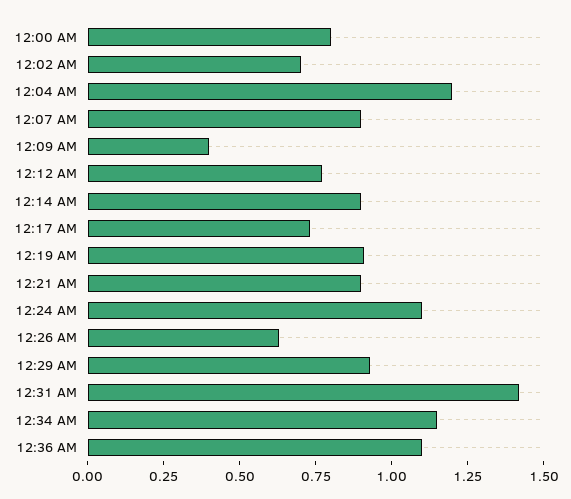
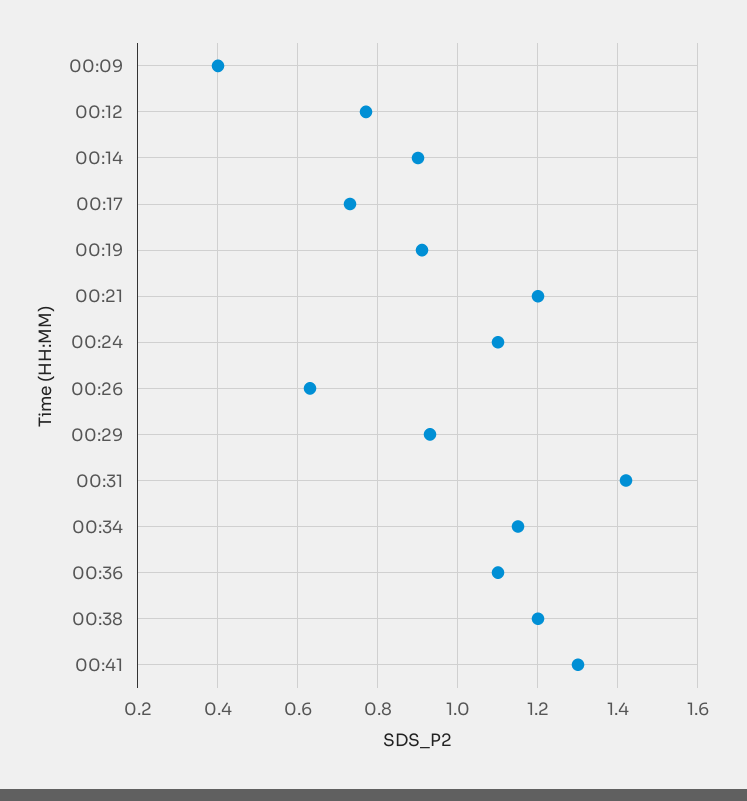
12:00 AM: 0.8 -> none
12:02 AM: 0.7 -> none
12:04 AM: 1.2 -> none
12:07 AM: 0.9 -> none
12:21 AM: 0.9 -> 1.2
00:38: none -> 1.2
00:41: none -> 1.3

